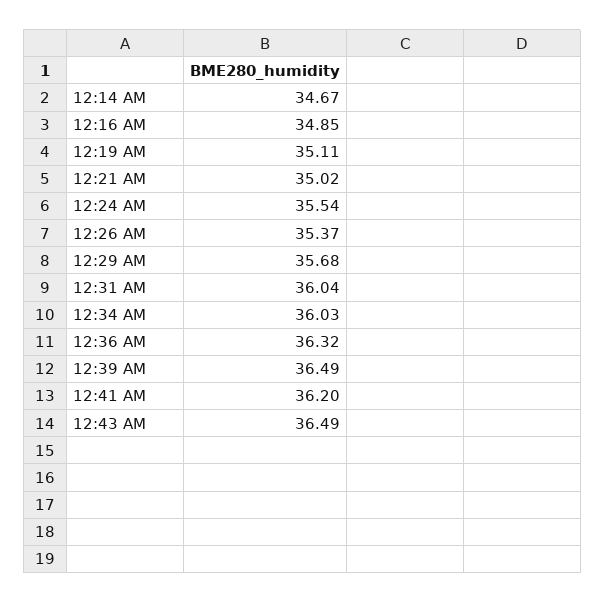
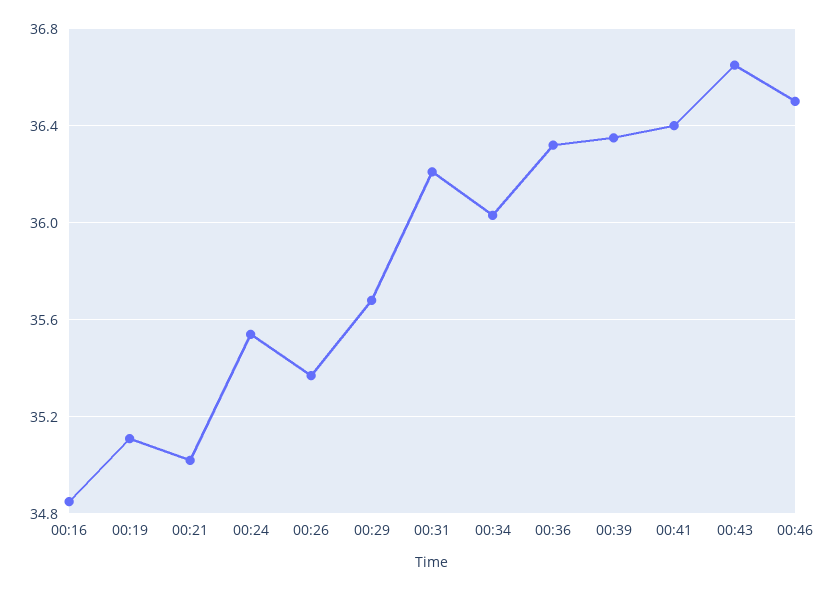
12:14 AM: 34.67 -> none
12:31 AM: 36.04 -> 36.2
12:39 AM: 36.49 -> 36.35
12:41 AM: 36.2 -> 36.4
12:43 AM: 36.49 -> 36.65
00:46: none -> 36.5

